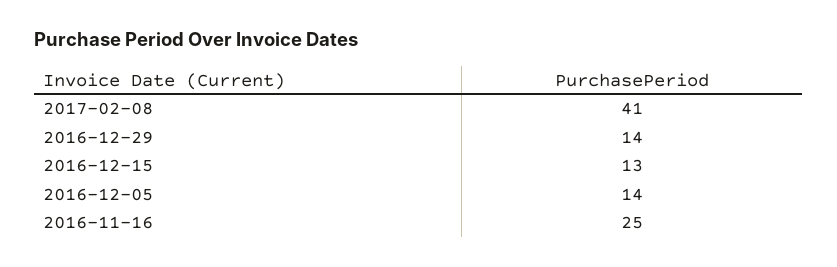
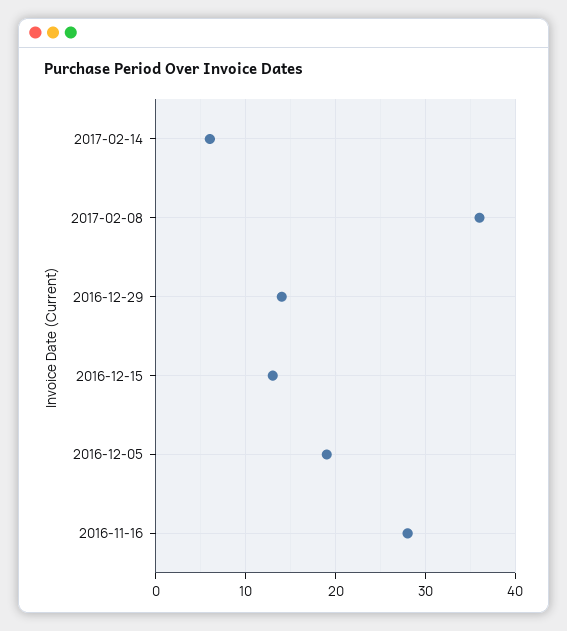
2017-02-08: 41 -> 36
2016-12-05: 14 -> 19
2016-11-16: 25 -> 28
2017-02-14: none -> 6

